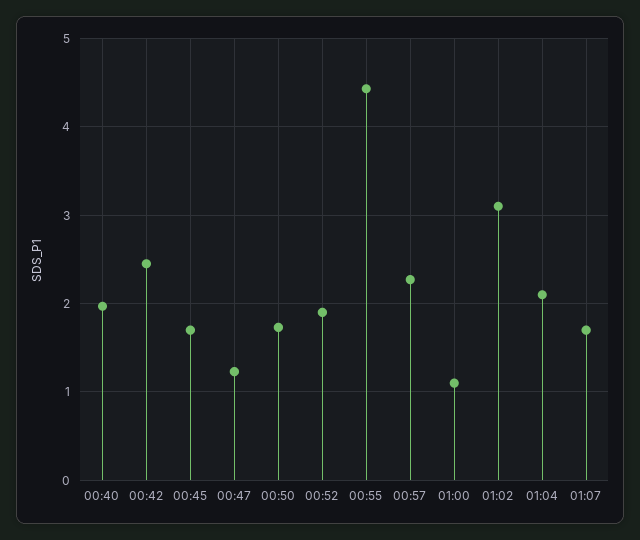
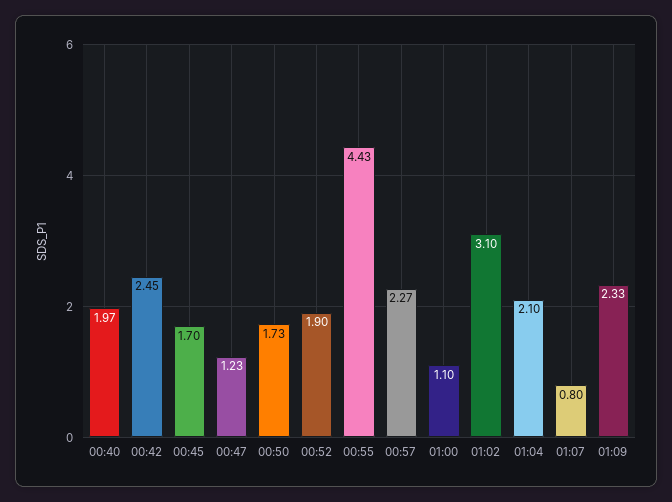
01:07: 1.7 -> 0.8
01:09: none -> 2.33

